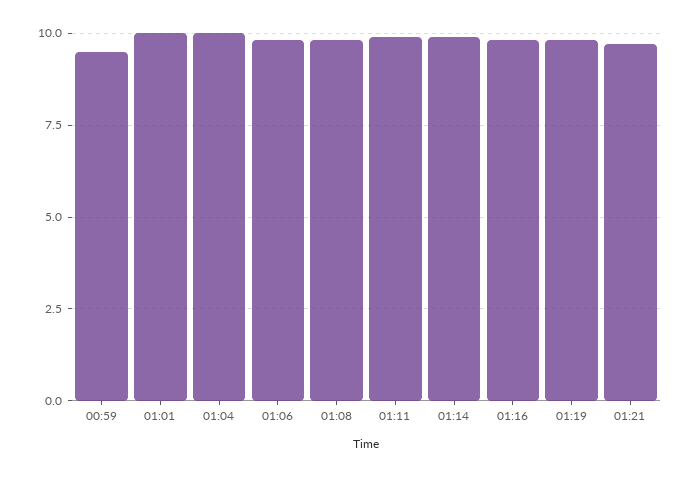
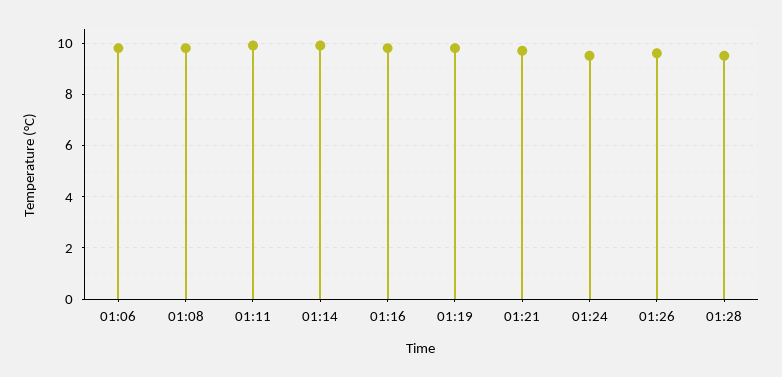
00:59: 9.5 -> none
01:01: 10 -> none
01:04: 10 -> none
01:24: none -> 9.5
01:26: none -> 9.5
01:28: none -> 9.5

